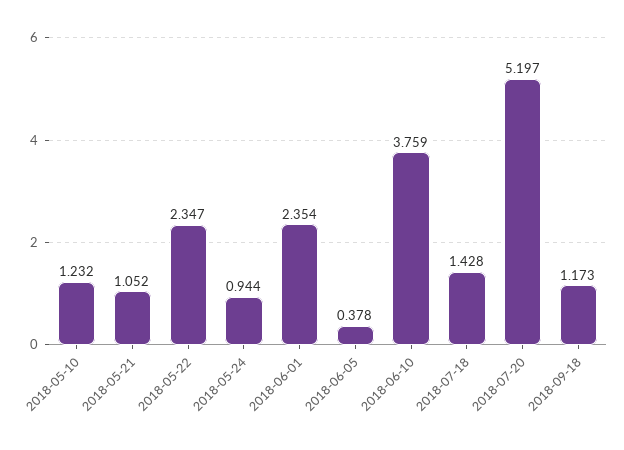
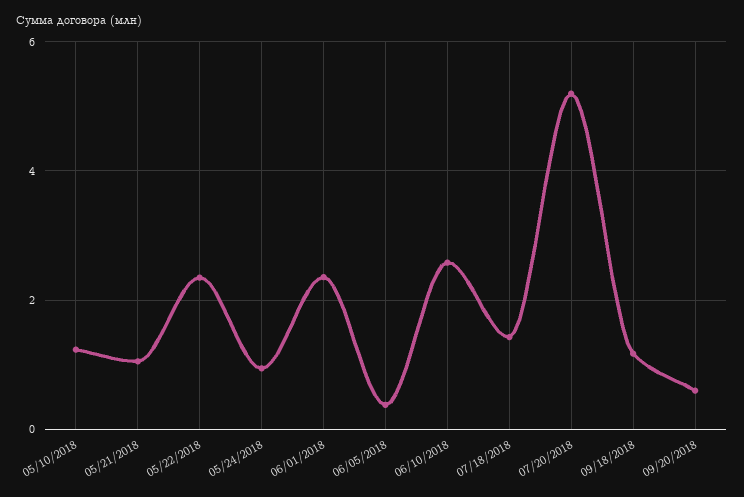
2018-06-10: 3.759 -> 2.6
09/20/2018: none -> 0.6

